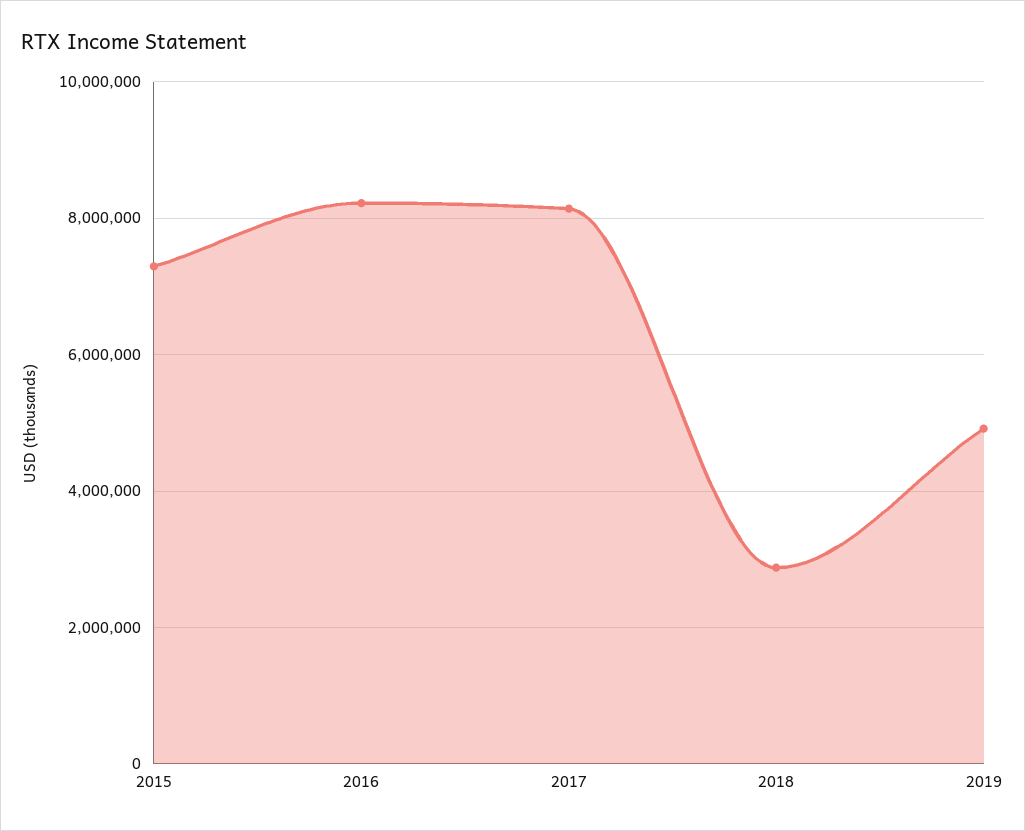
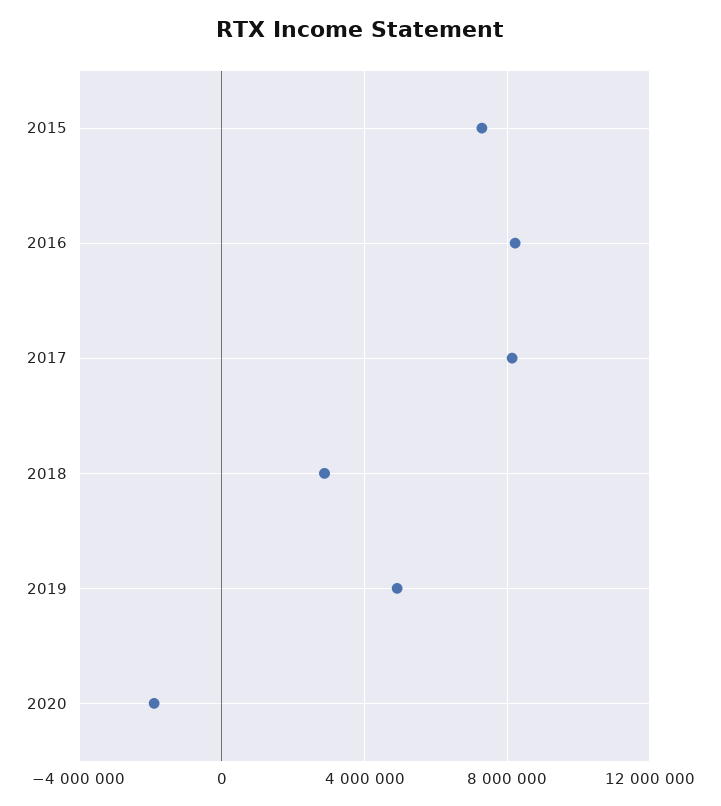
2020: none -> -2000000

